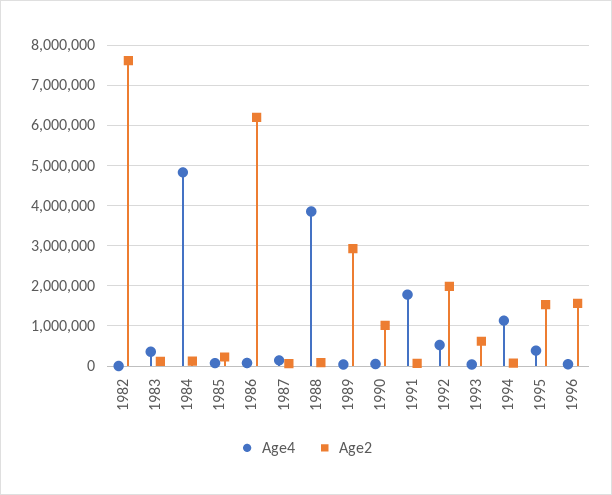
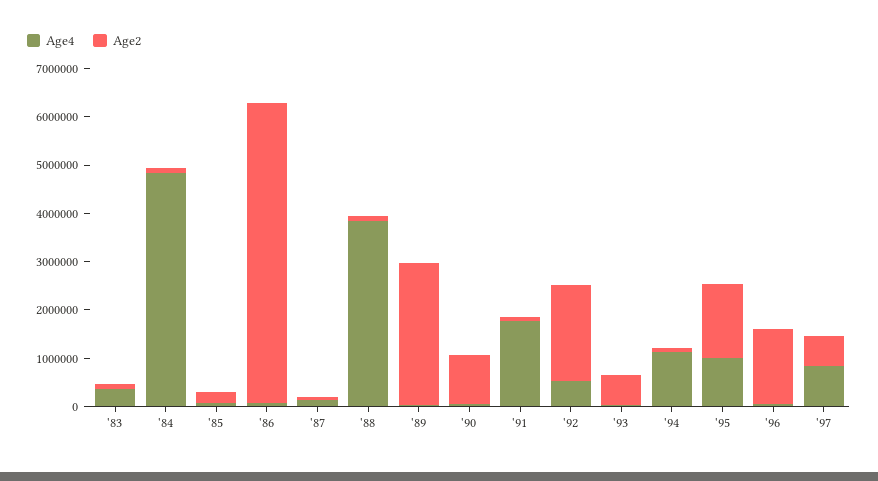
Age4, 1982: 0 -> none
Age2, 1982: 7600000 -> none
Age4, 1995: 400000 -> 1000000
Age4, '97: none -> 800000
Age2, '97: none -> 600000

